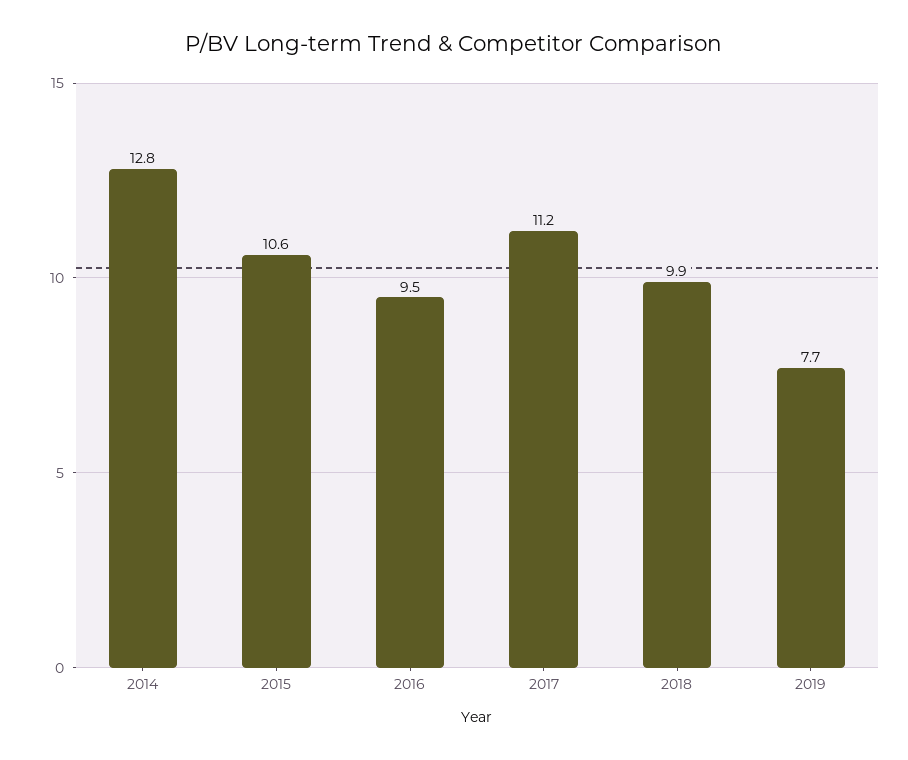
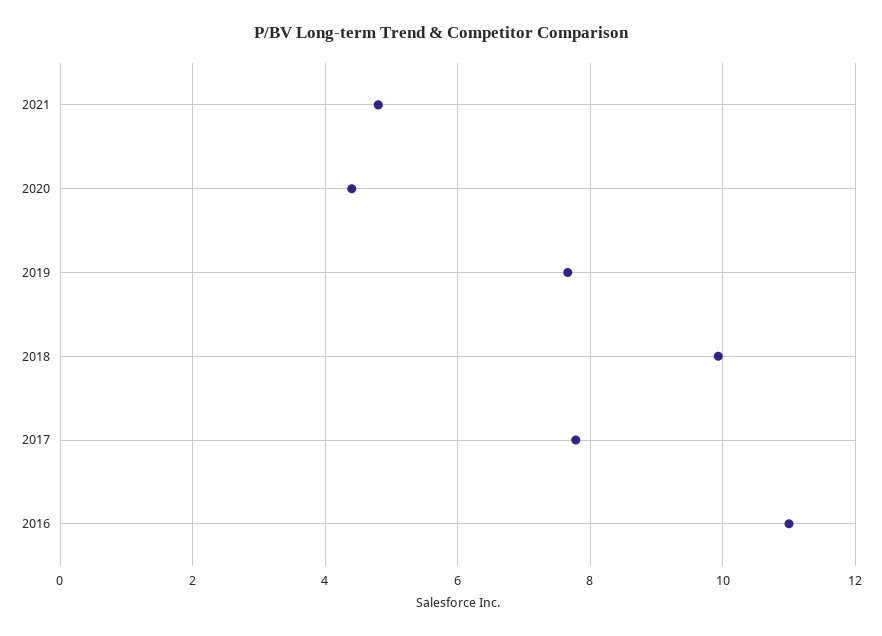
2014: 12.8 -> none
2015: 10.6 -> none
2016: 9.5 -> 11
2017: 11.2 -> 7.8
2021: none -> 4.8
2020: none -> 4.4

